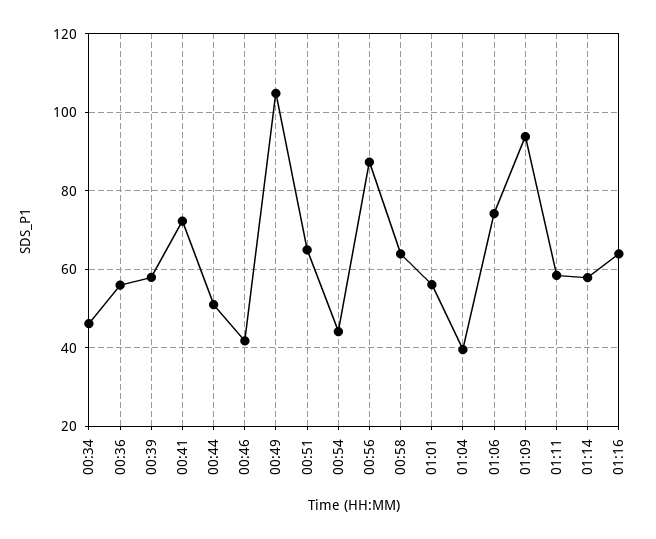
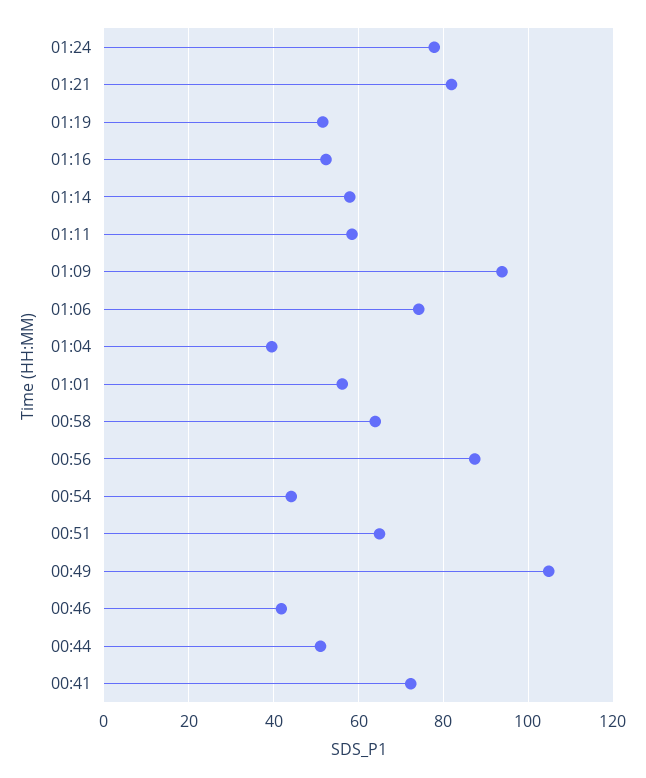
00:34: 46 -> none
00:36: 56 -> none
00:39: 58 -> none
01:16: 64 -> 52
01:24: none -> 78
01:21: none -> 82
01:19: none -> 52

